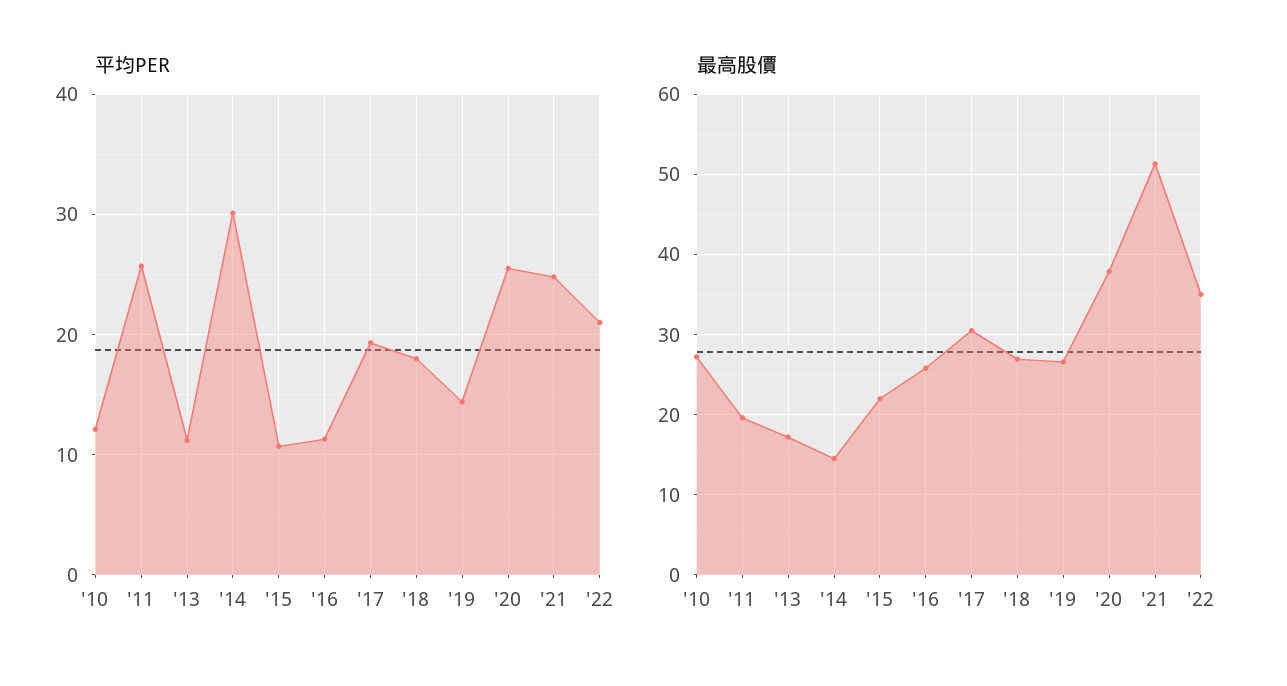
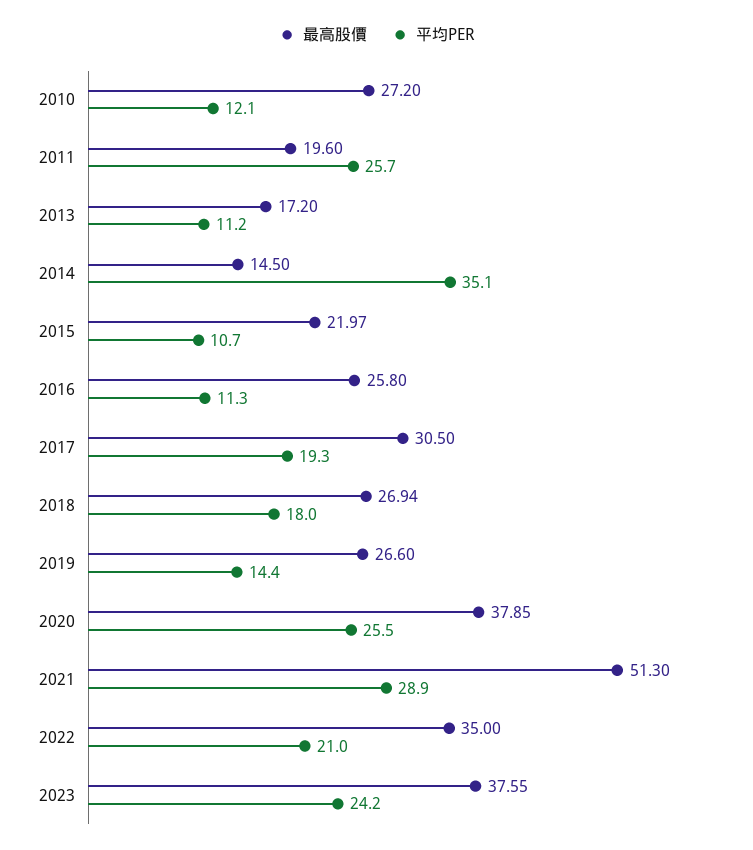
平均PER, '14: 30 -> 35.1
平均PER, '21: 25 -> 28.9
最高股價, 2023: none -> 37.55
平均PER, 2023: none -> 24.2

